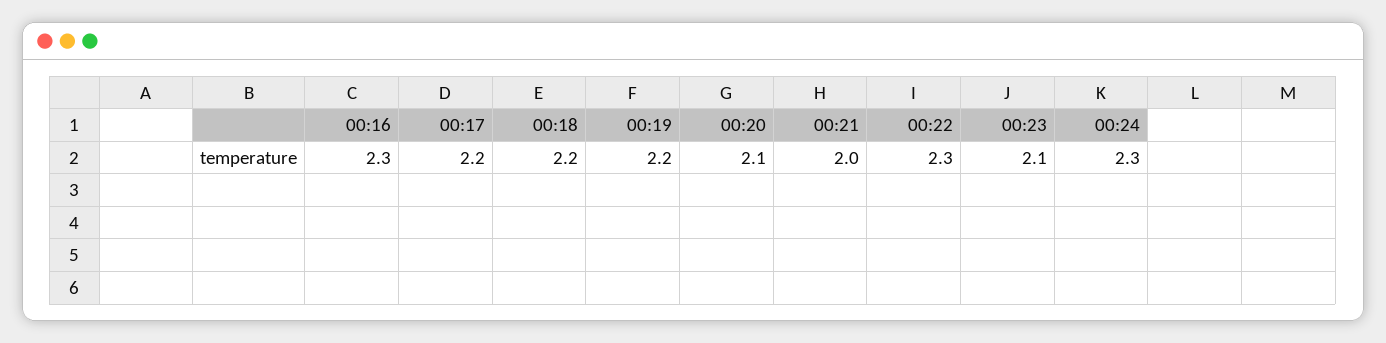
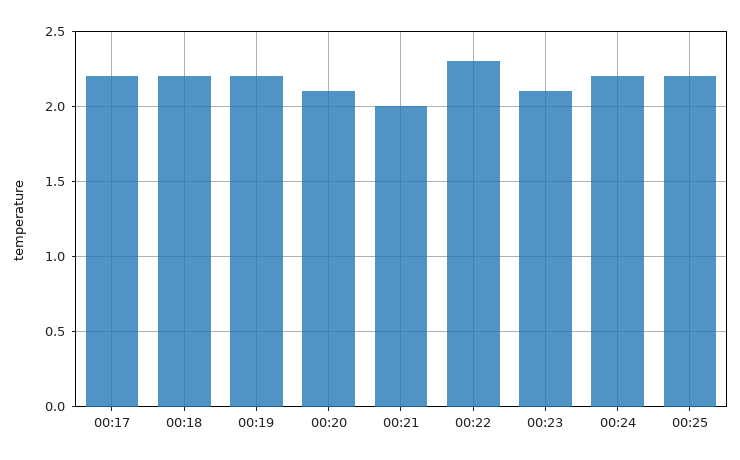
00:16: 2.3 -> none
00:24: 2.3 -> 2.2
00:25: none -> 2.2

